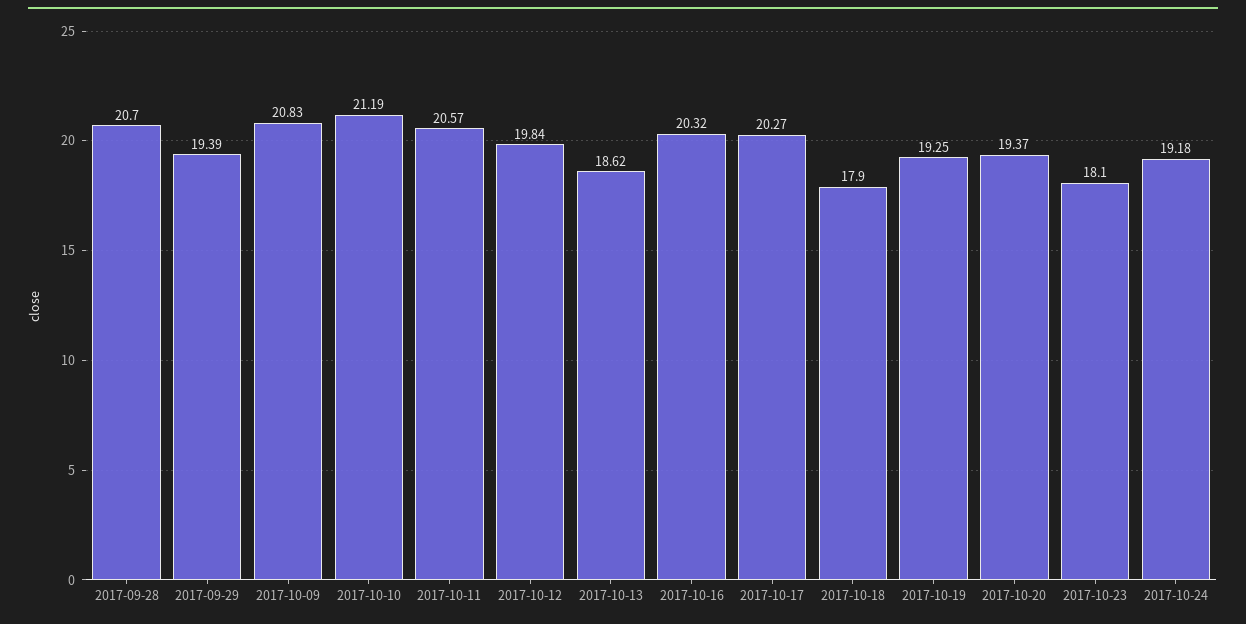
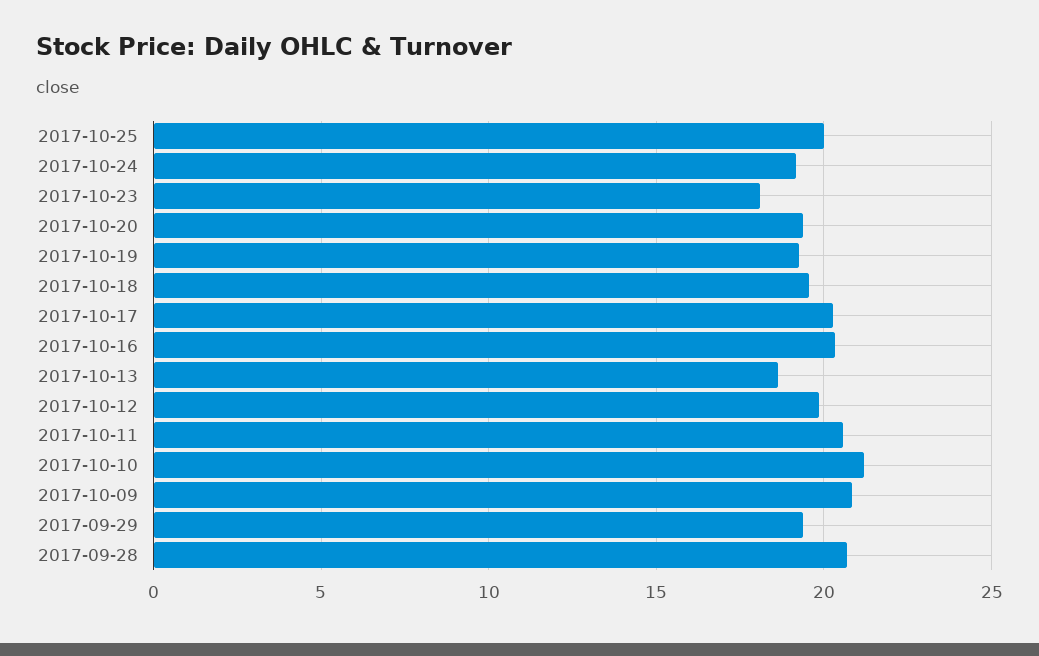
2017-10-18: 17.9 -> 19.5
2017-10-25: none -> 20

